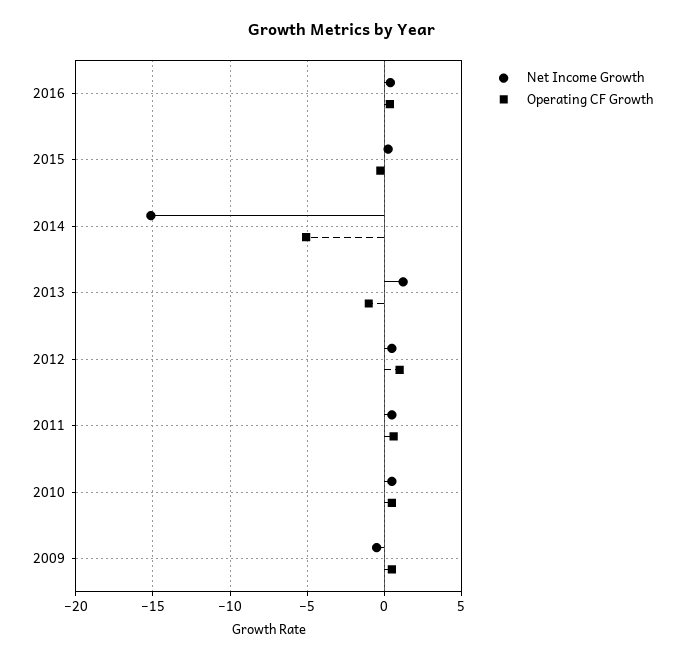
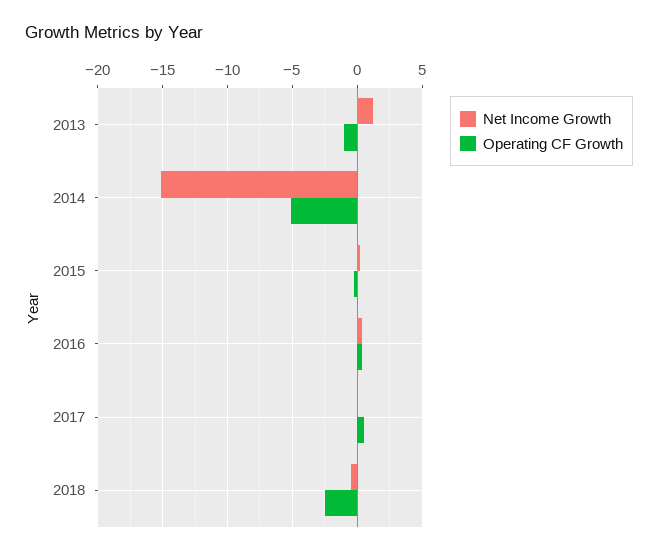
Net Income Growth, 2012: 0.5 -> none
Operating CF Growth, 2012: 1 -> none
Net Income Growth, 2011: 0.5 -> none
Operating CF Growth, 2011: 0.5 -> none
Net Income Growth, 2010: 0.5 -> none
Operating CF Growth, 2010: 0.5 -> none
Net Income Growth, 2009: -0.5 -> none
Operating CF Growth, 2009: 0.5 -> none
Net Income Growth, 2017: none -> 0
Operating CF Growth, 2017: none -> 0.5
Net Income Growth, 2018: none -> -0.5
Operating CF Growth, 2018: none -> -2.5

